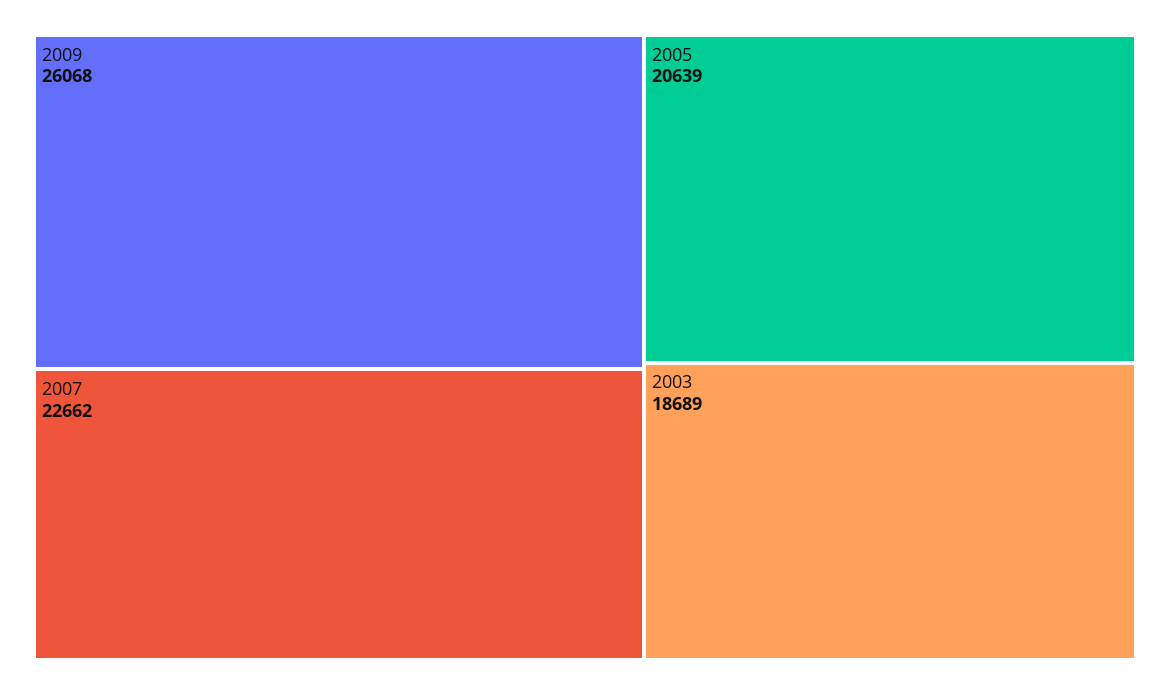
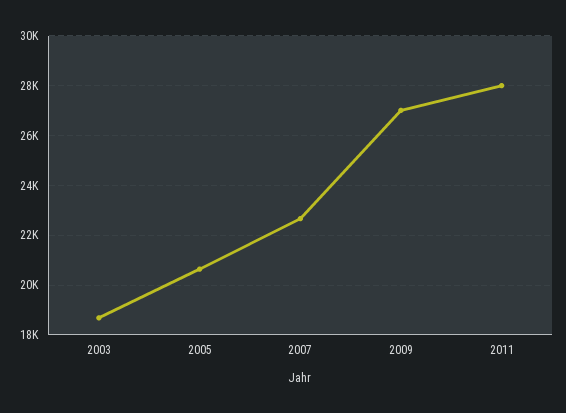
2009: 26068 -> 27000
2011: none -> 28000

